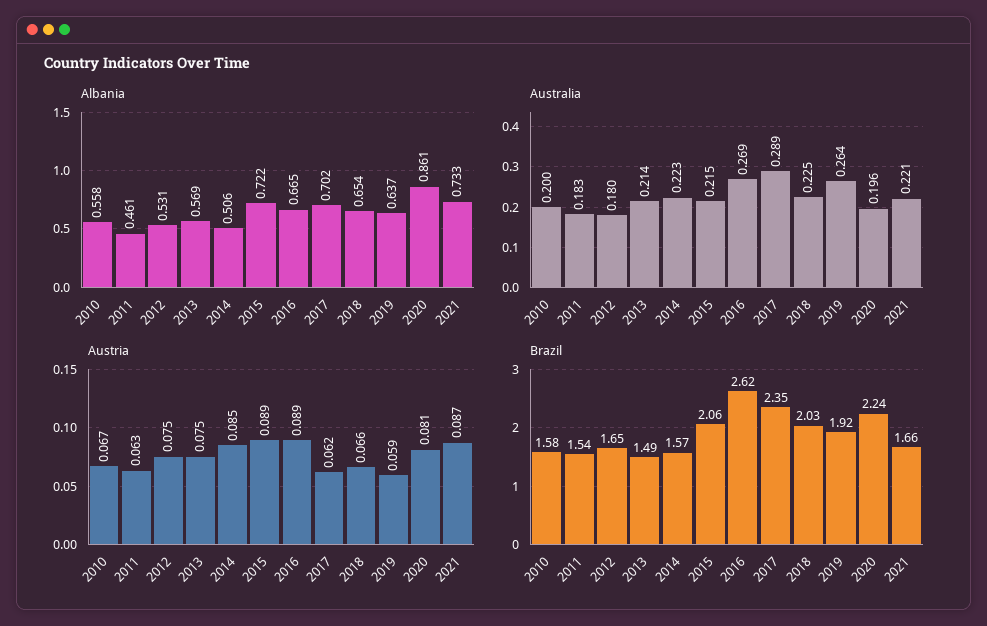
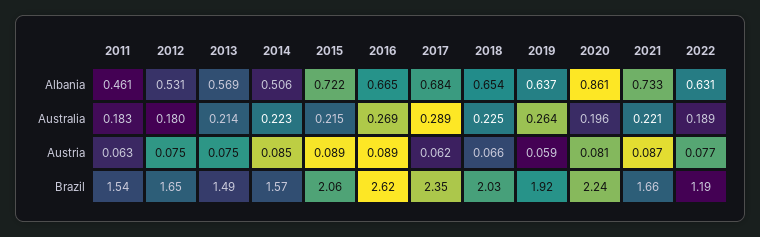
Albania, 2010: 0.558 -> none
Albania, 2017: 0.702 -> 0.684
Australia, 2010: 0.2 -> none
Austria, 2010: 0.067 -> none
Brazil, 2010: 1.58 -> none
Albania, 2022: none -> 0.631
Australia, 2022: none -> 0.189
Austria, 2022: none -> 0.077
Brazil, 2022: none -> 1.19

